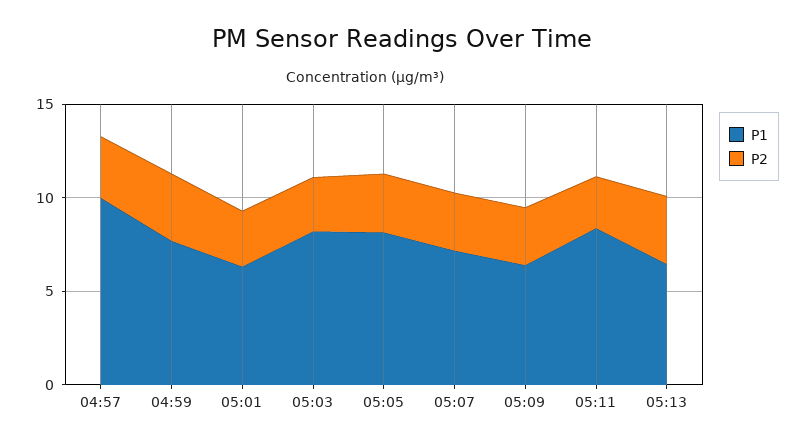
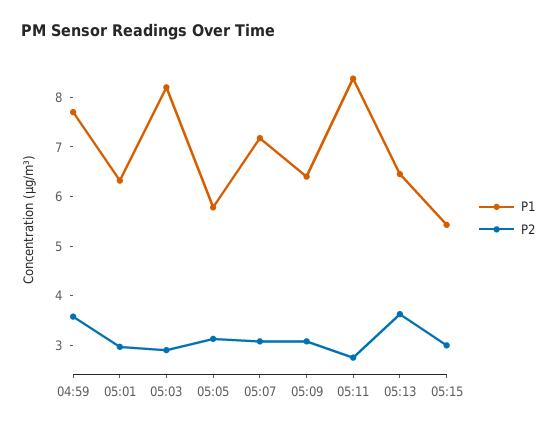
P1, 04:57: 10 -> none
P2, 04:57: 3 -> none
P1, 05:05: 8 -> 5.8
P1, 05:15: none -> 5.4
P2, 05:15: none -> 3

